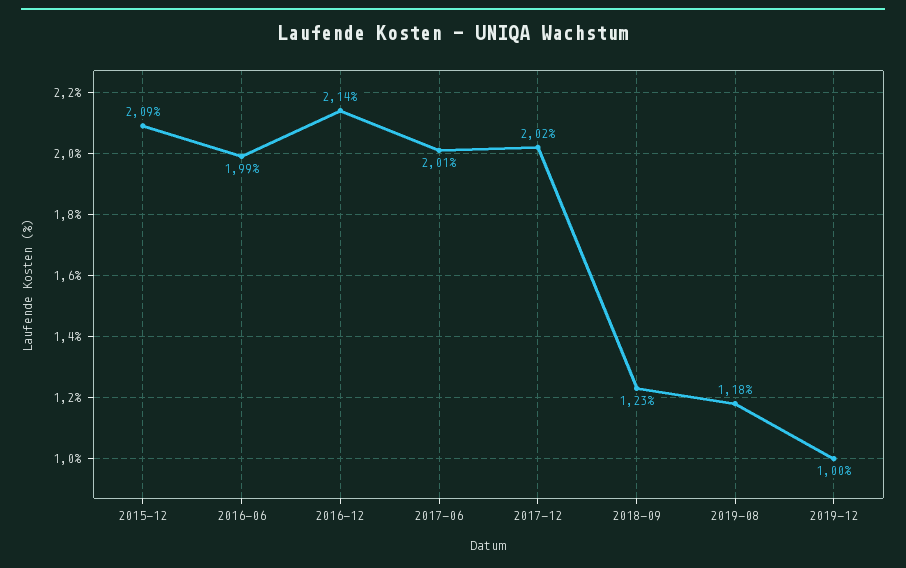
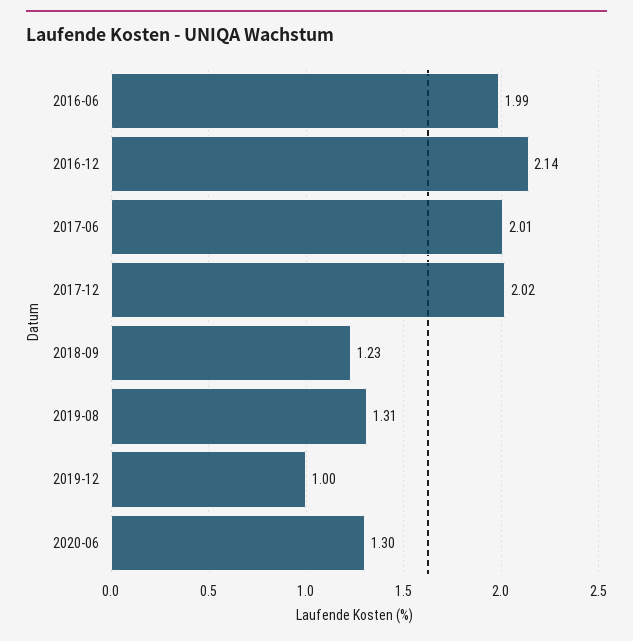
2015-12: 2.09 -> none
2019-08: 1.18 -> 1.31
2020-06: none -> 1.3

